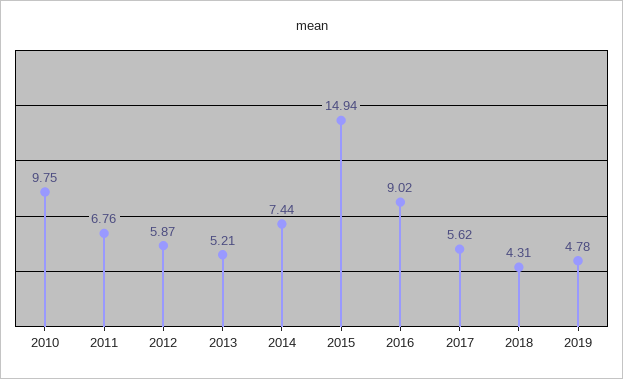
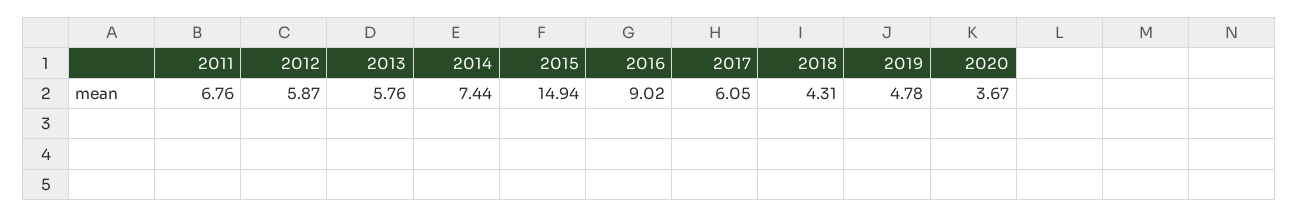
2010: 9.75 -> none
2013: 5.21 -> 5.76
2017: 5.62 -> 6.05
2020: none -> 3.67

